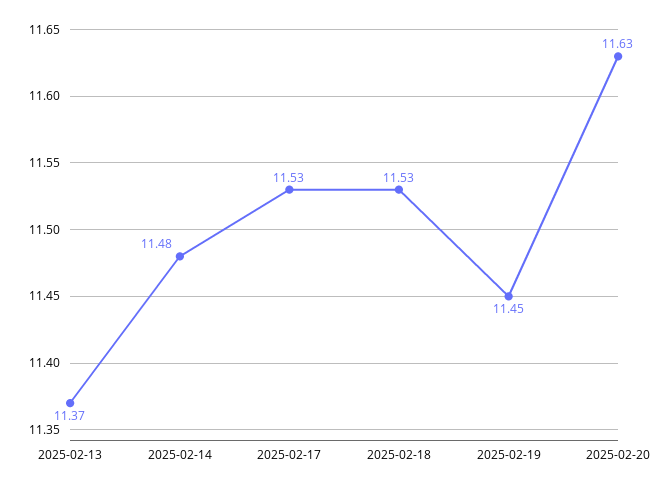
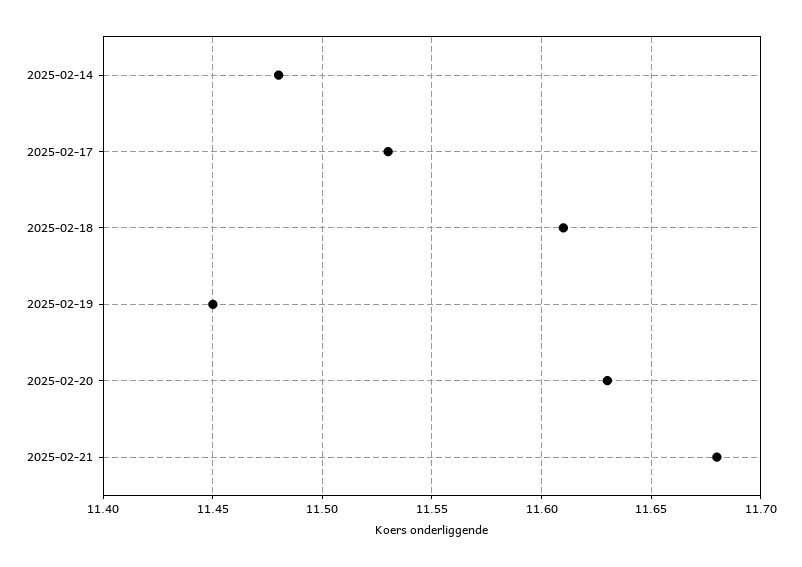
2025-02-13: 11.37 -> none
2025-02-18: 11.53 -> 11.61
2025-02-21: none -> 11.68

